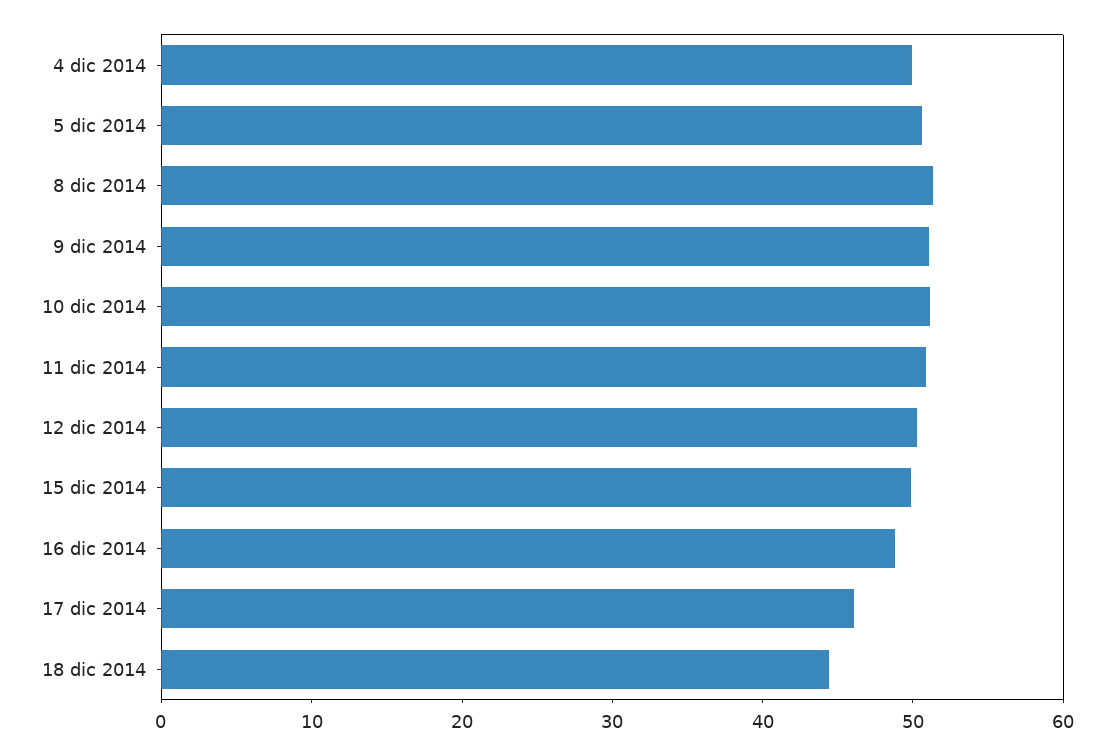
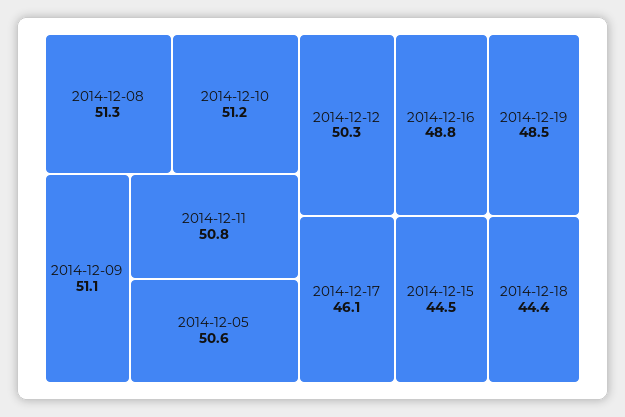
4 dic 2014: 50 -> none
15 dic 2014: 50 -> 44.5
2014-12-19: none -> 48.5

